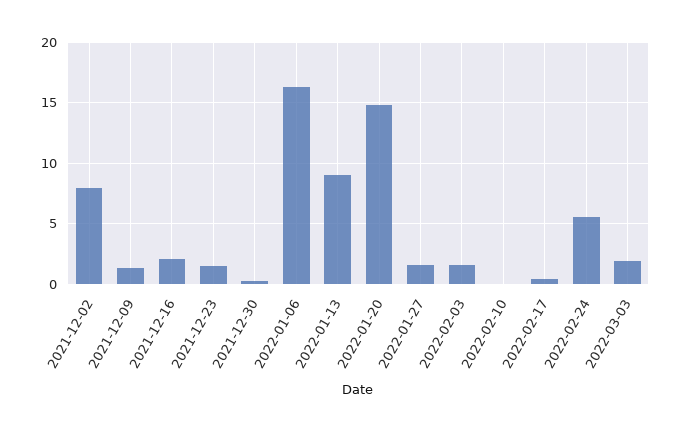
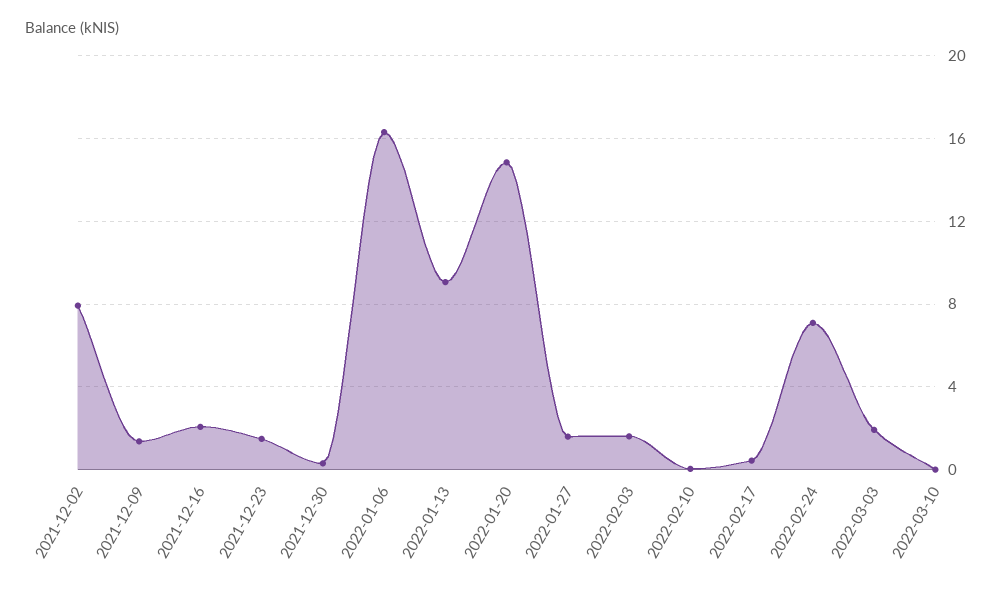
2022-02-24: 5.5 -> 7
2022-03-10: none -> 0

